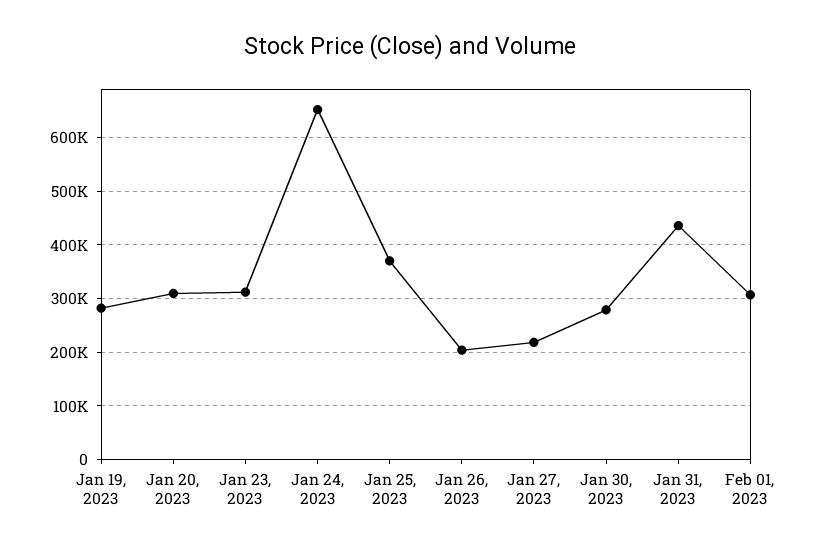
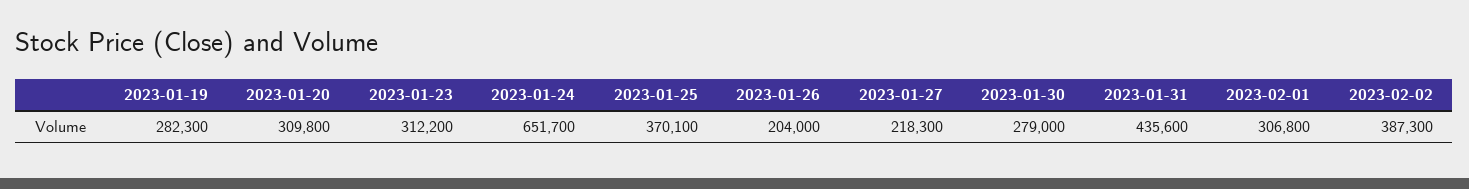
2023-02-02: none -> 387300

